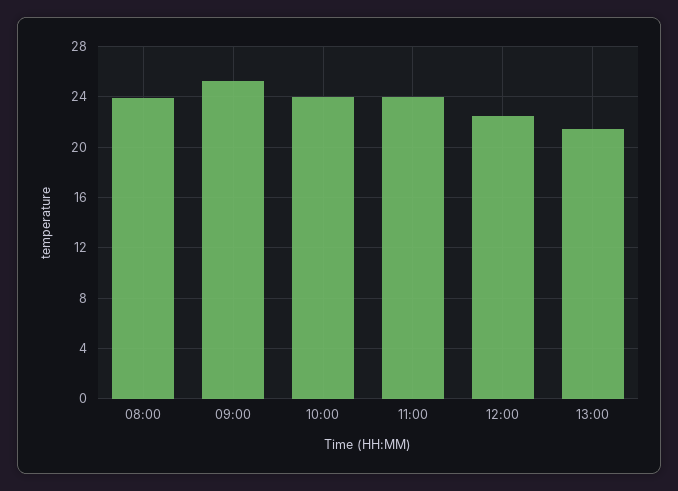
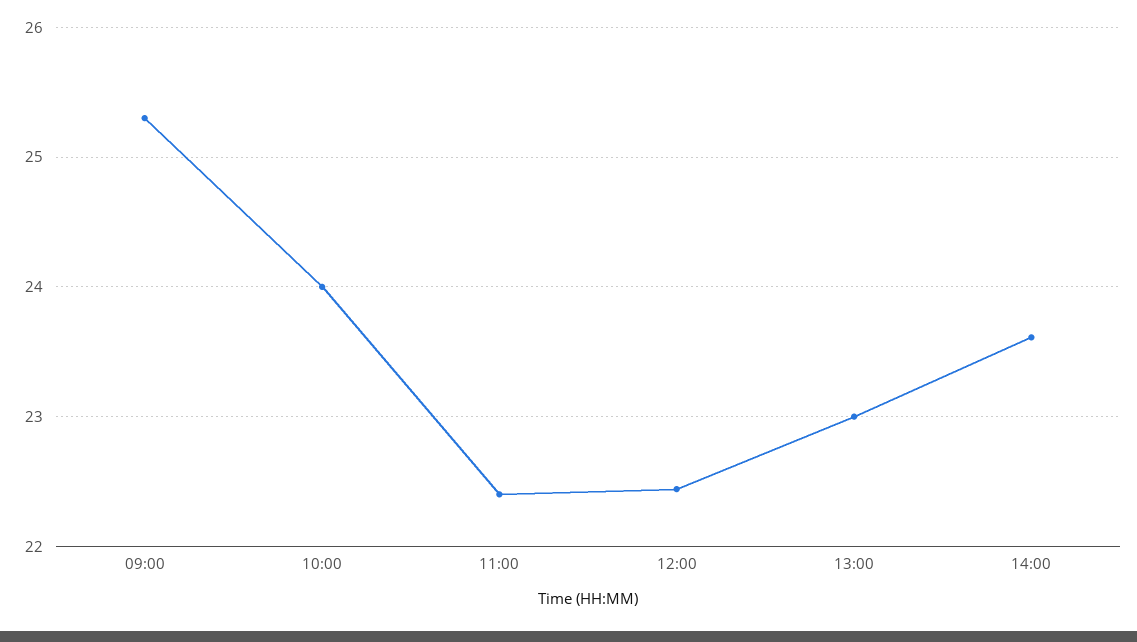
08:00: 24 -> none
11:00: 24 -> 22.4
13:00: 21.5 -> 23
14:00: none -> 23.6

